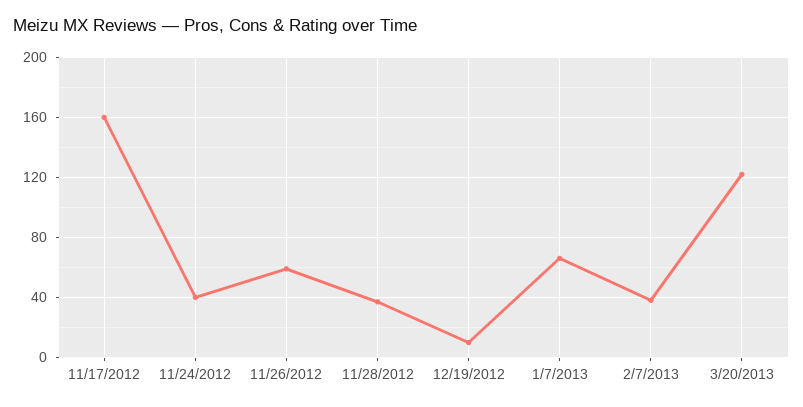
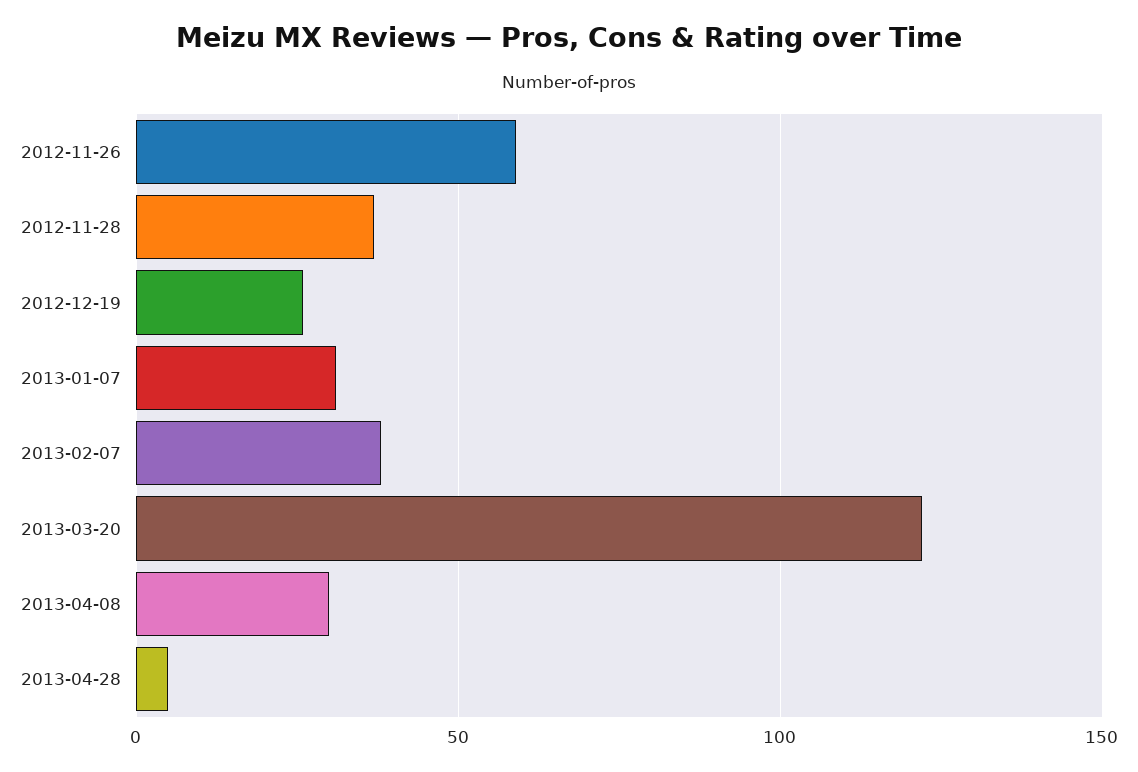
11/17/2012: 160 -> none
11/24/2012: 40 -> none
12/19/2012: 10 -> 25
1/7/2013: 65 -> 30
2013-04-08: none -> 30
2013-04-28: none -> 5

